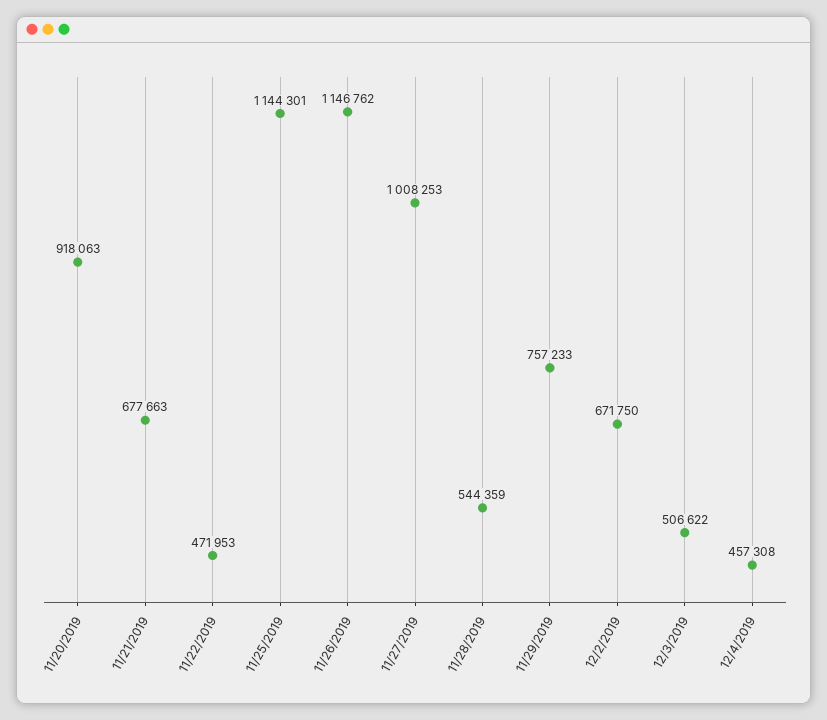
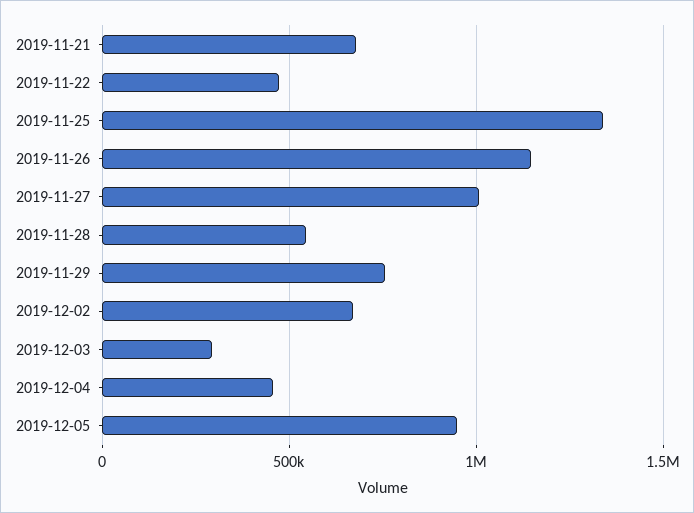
11/20/2019: 918063 -> none
11/25/2019: 1144301 -> 1350000
12/3/2019: 506622 -> 300000
2019-12-05: none -> 950000

